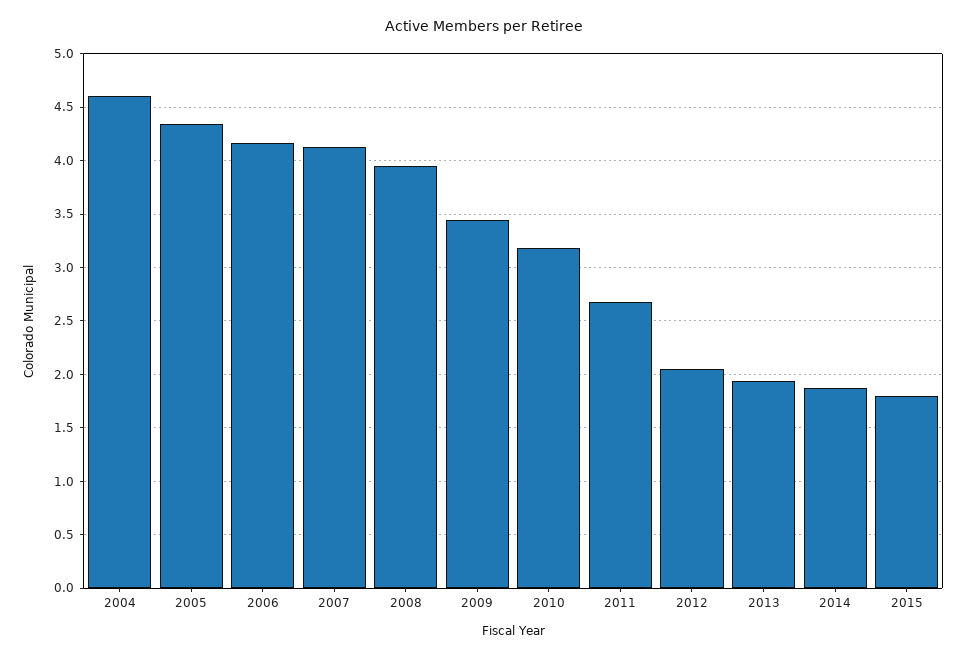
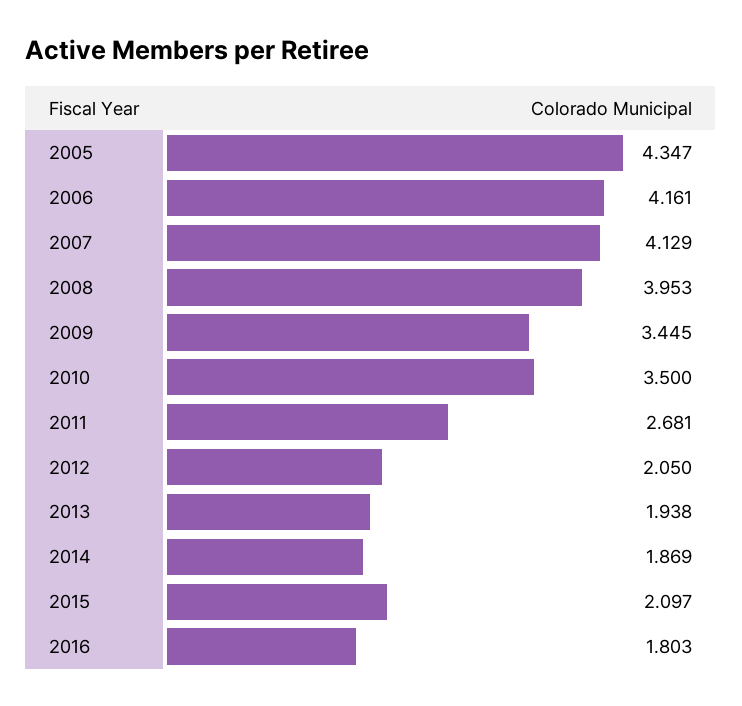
2004: 4.6 -> none
2010: 3.2 -> 3.5
2015: 1.8 -> 2.097
2016: none -> 1.803

